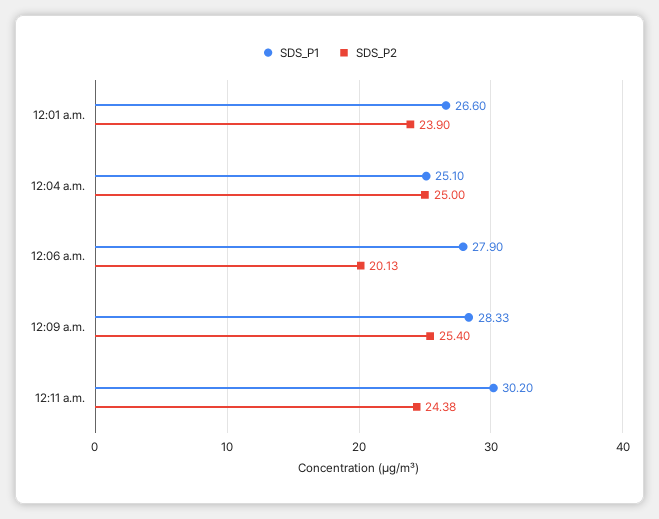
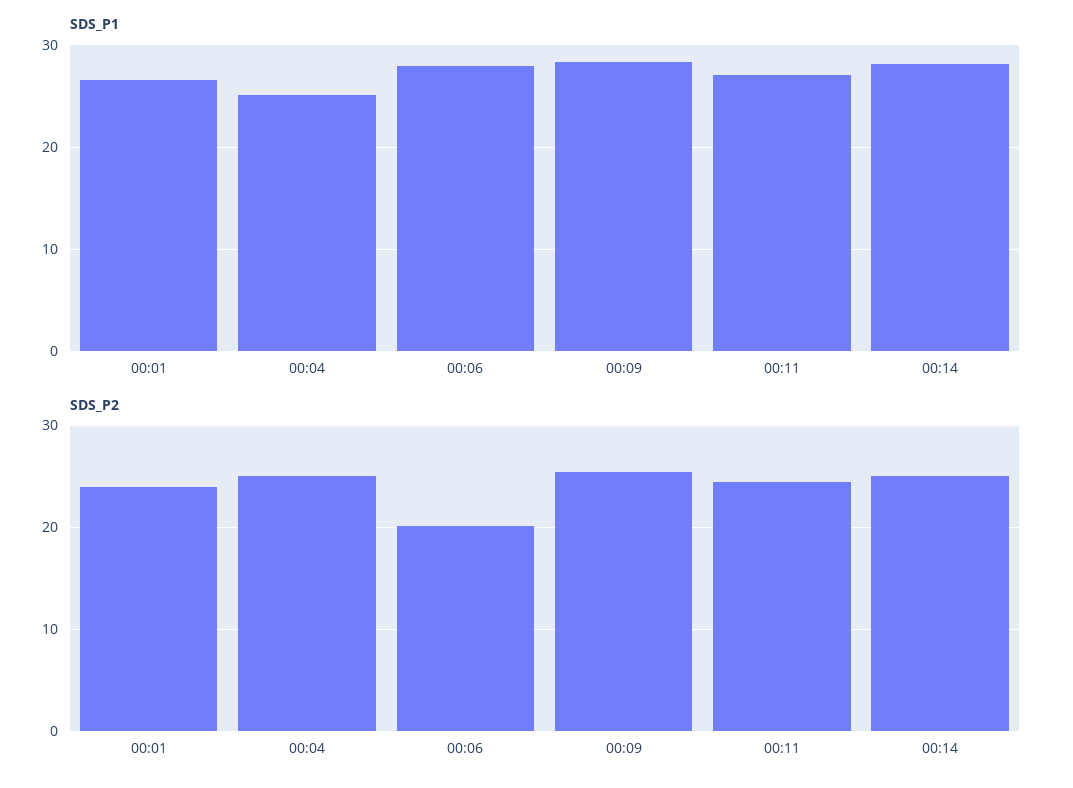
SDS_P1, 12:11 a.m.: 30.2 -> 27
SDS_P1, 00:14: none -> 28
SDS_P2, 00:14: none -> 25

